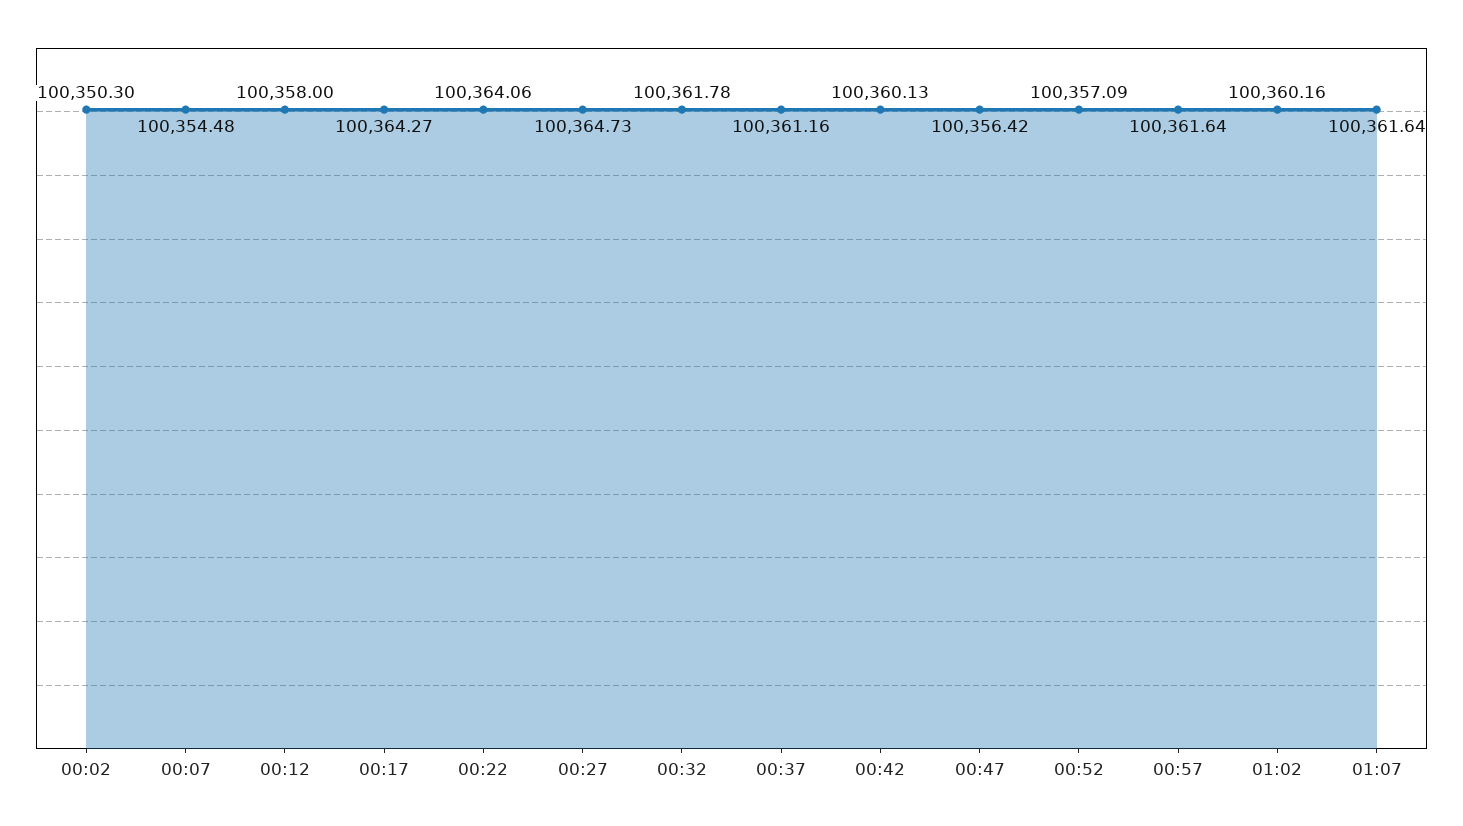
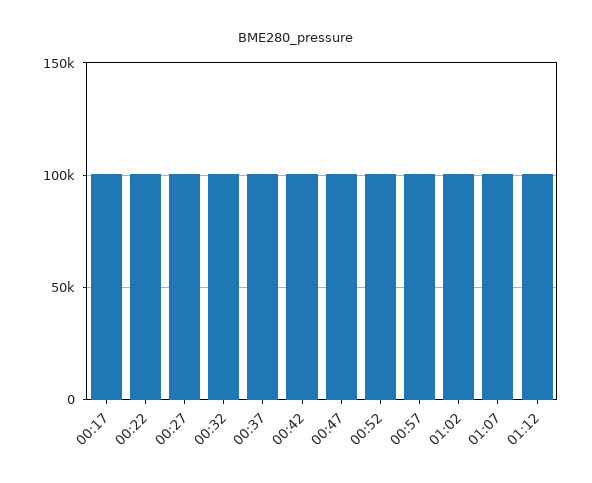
00:02: 100350.3 -> none
00:07: 100354.48 -> none
00:12: 100358 -> none
01:12: none -> 100000

